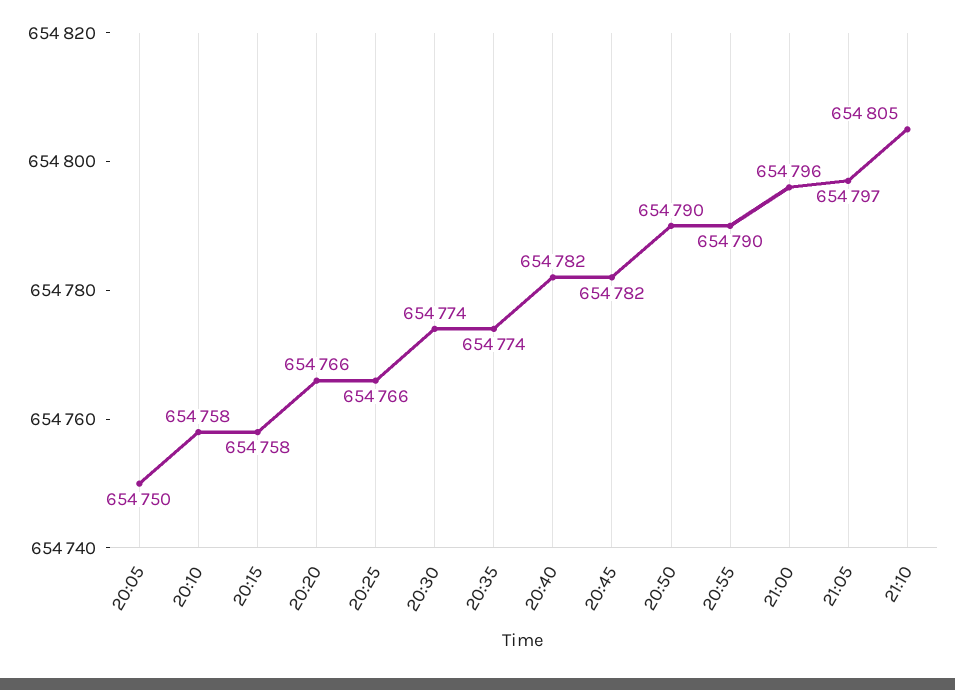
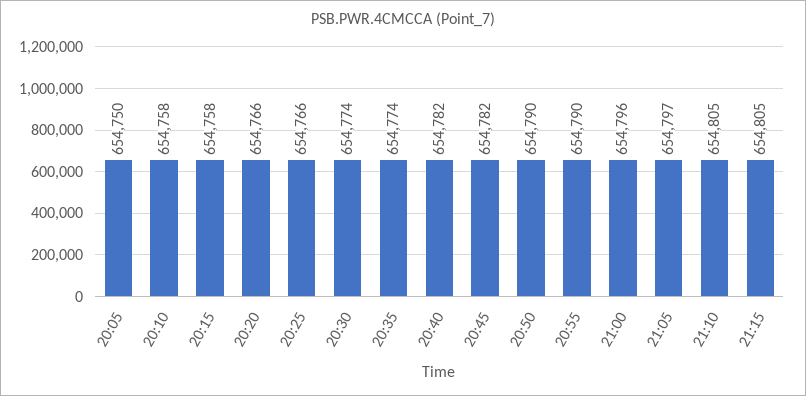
21:15: none -> 654805

